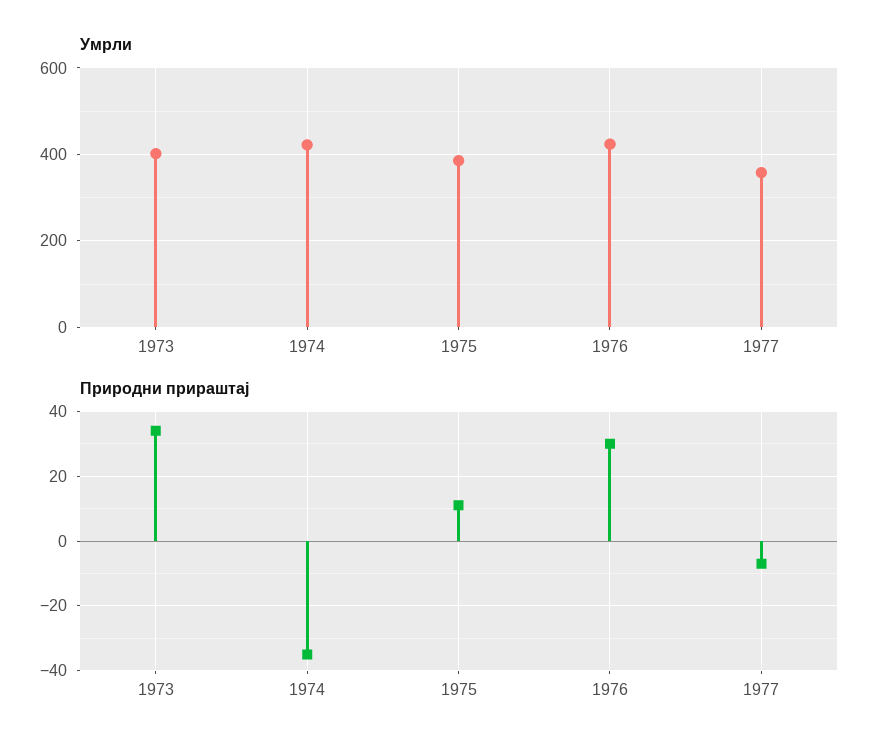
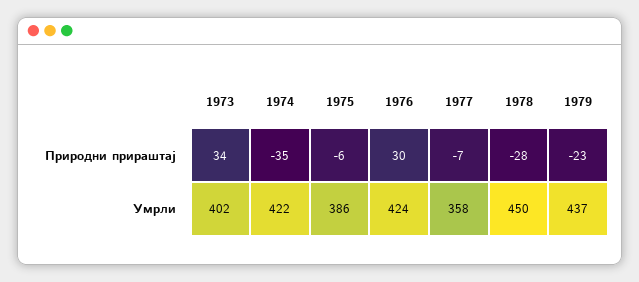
Природни прираштај, 1975: 10 -> -6
Природни прираштај, 1978: none -> -28
Природни прираштај, 1979: none -> -23
Умрли, 1978: none -> 450
Умрли, 1979: none -> 437

